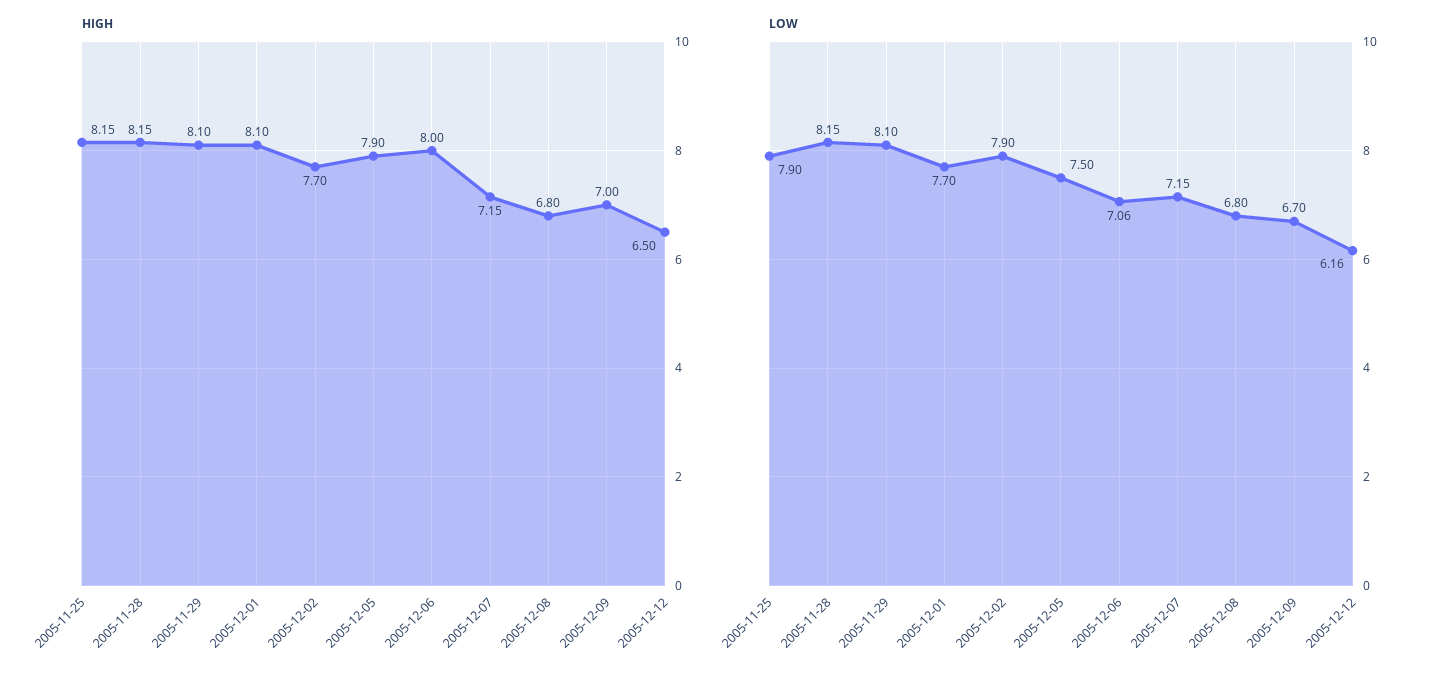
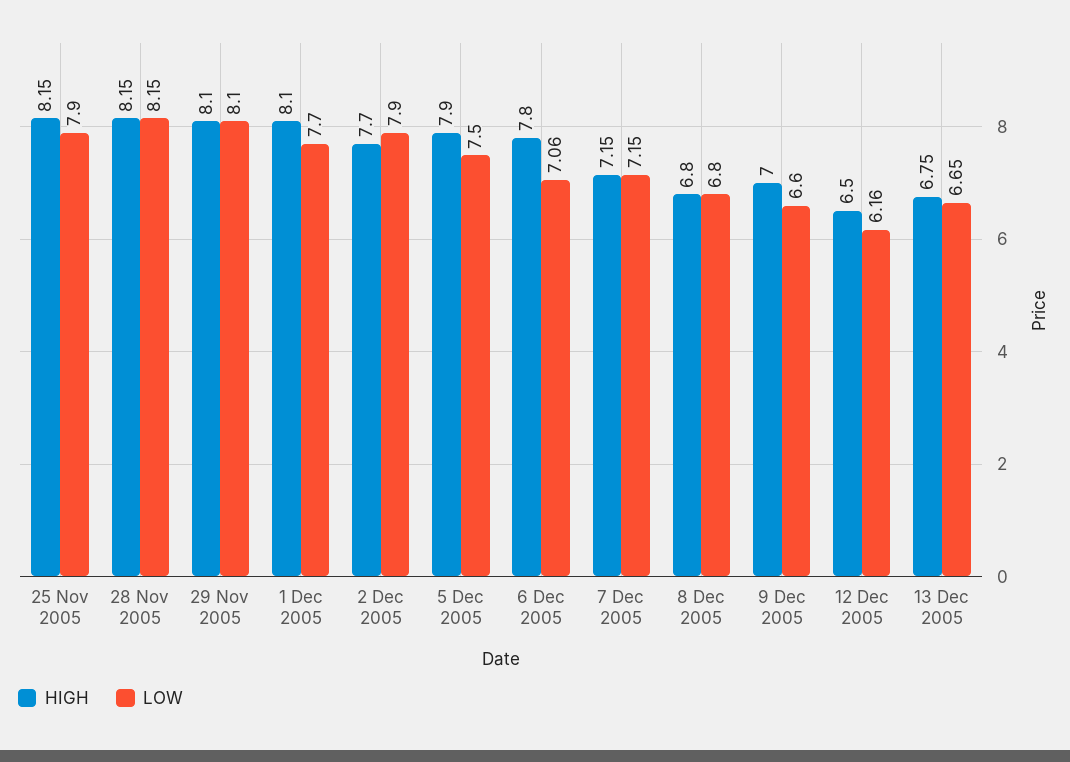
HIGH, 2005-12-06: 8 -> 7.8
LOW, 2005-12-09: 6.7 -> 6.6
HIGH, 13 Dec 2005: none -> 6.75
LOW, 13 Dec 2005: none -> 6.65

